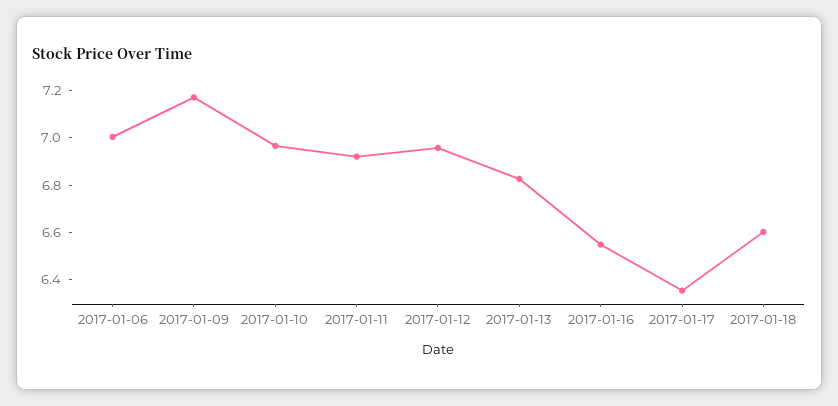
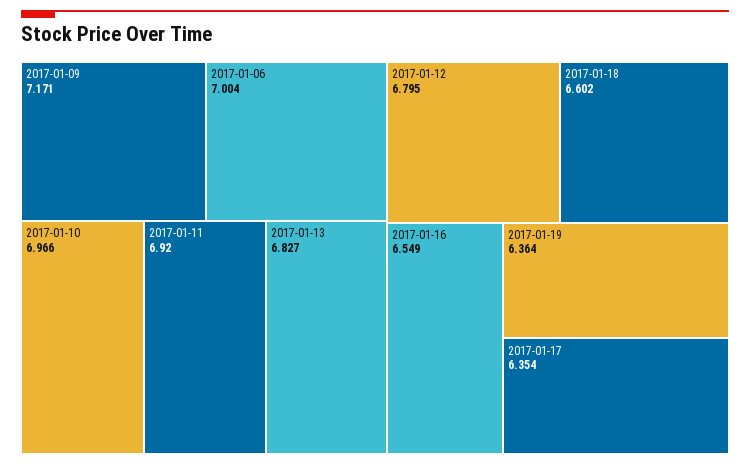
2017-01-12: 6.95 -> 6.795
2017-01-19: none -> 6.364

